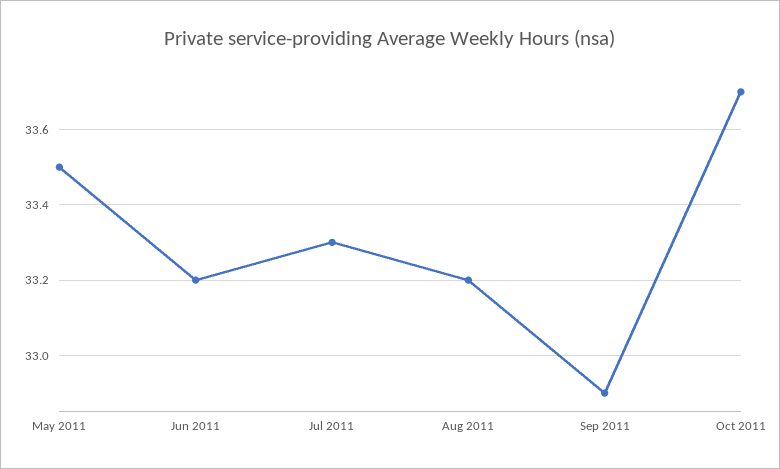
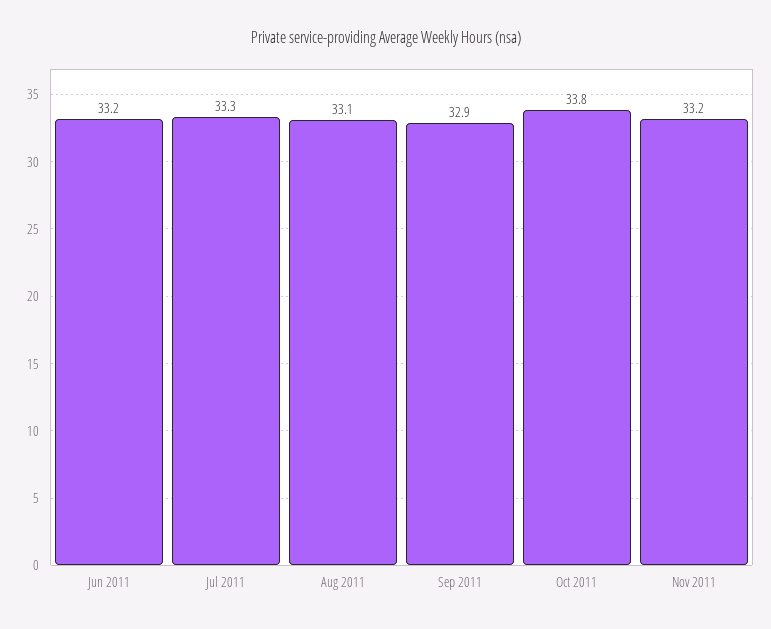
May 2011: 33.5 -> none
Aug 2011: 33.2 -> 33.1
Oct 2011: 33.7 -> 33.8
Nov 2011: none -> 33.2

